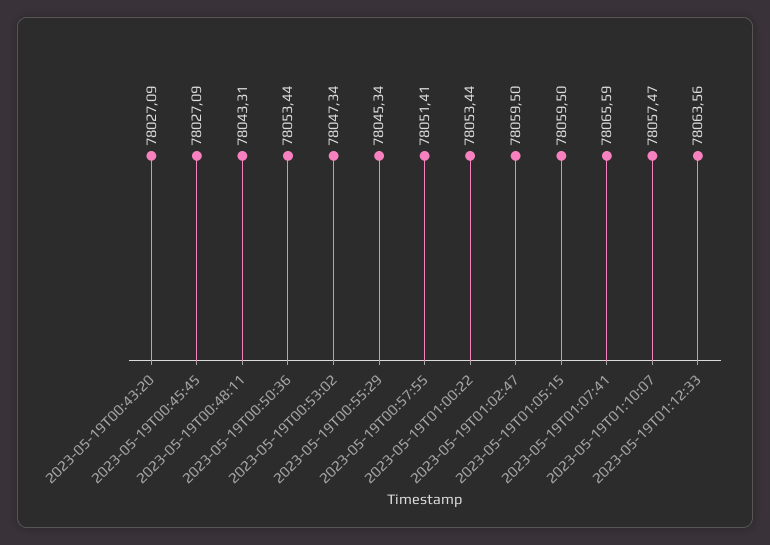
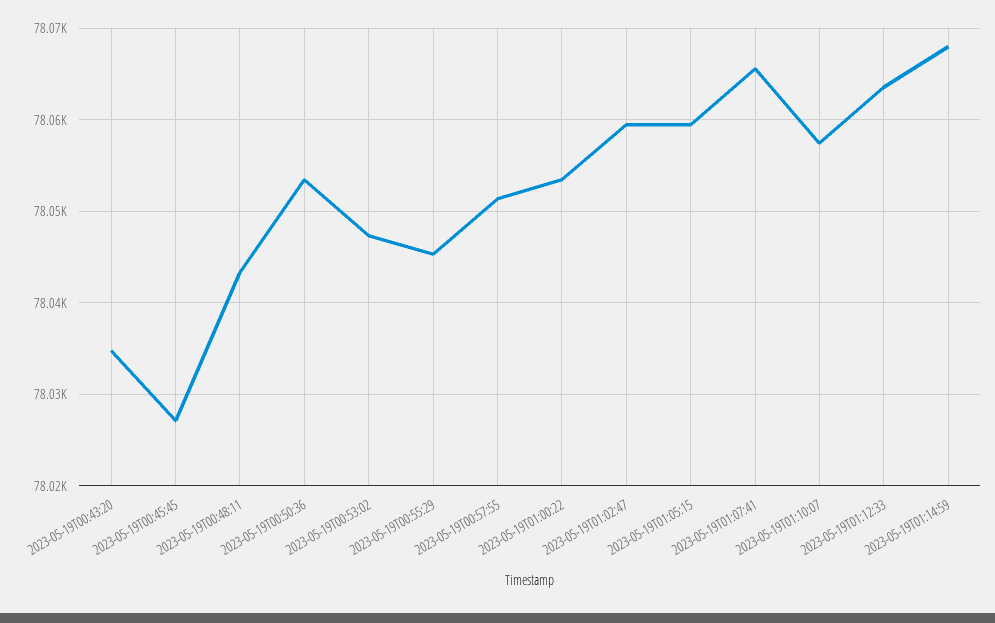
2023-05-19T00:43:20: 78027.09 -> 78035
2023-05-19T01:14:59: none -> 78068

